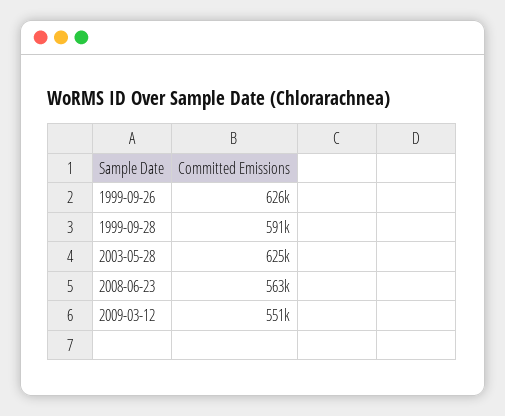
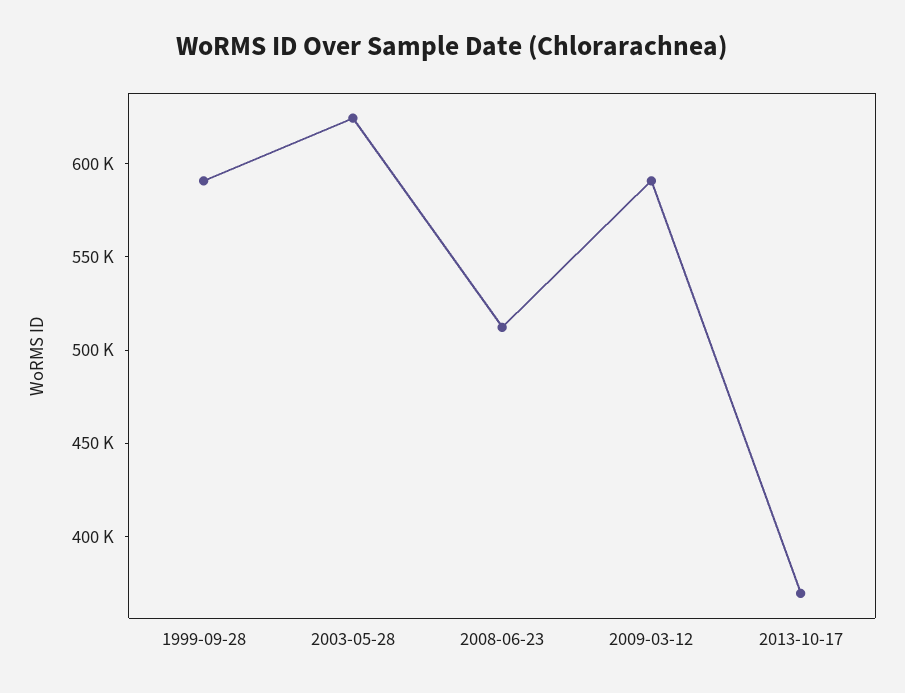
1999-09-26: 626000 -> none
2008-06-23: 563000 -> 510000
2009-03-12: 551000 -> 590000
2013-10-17: none -> 370000

